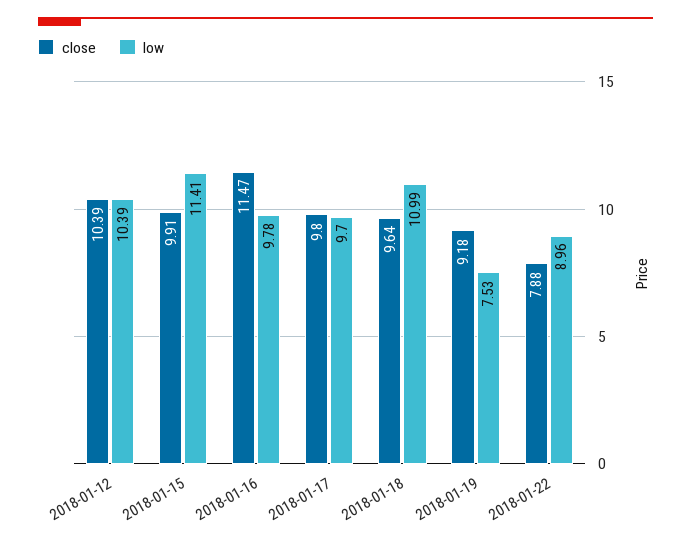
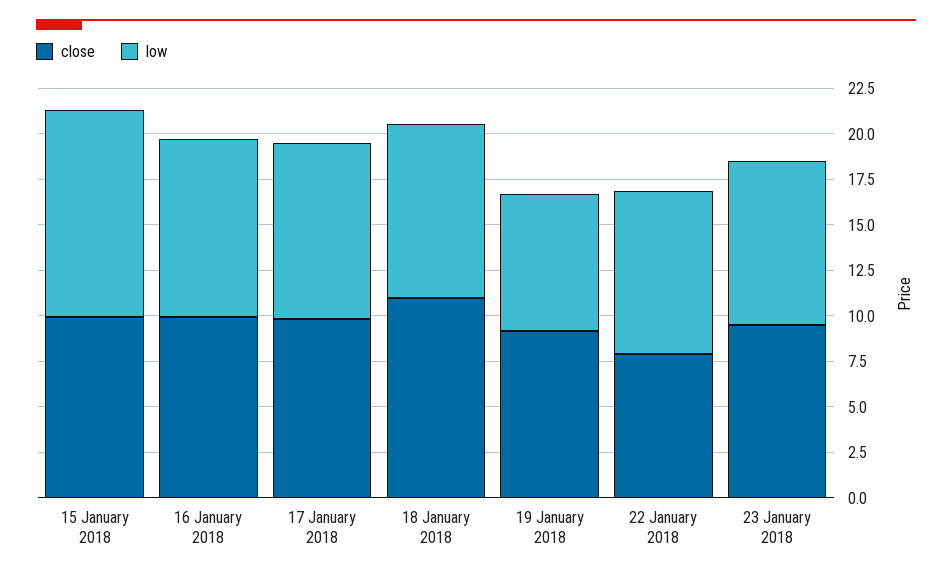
close, 2018-01-12: 10.39 -> none
low, 2018-01-12: 10.39 -> none
close, 2018-01-16: 11.47 -> 10
close, 2018-01-18: 9.64 -> 11
low, 2018-01-18: 10.99 -> 9.5
close, 23 January 2018: none -> 9.5
low, 23 January 2018: none -> 9

